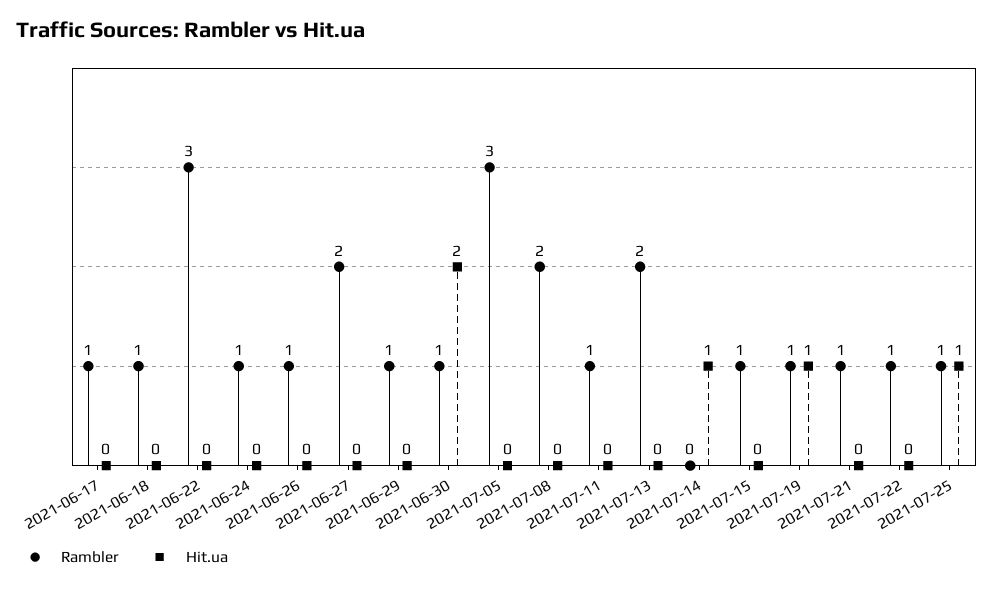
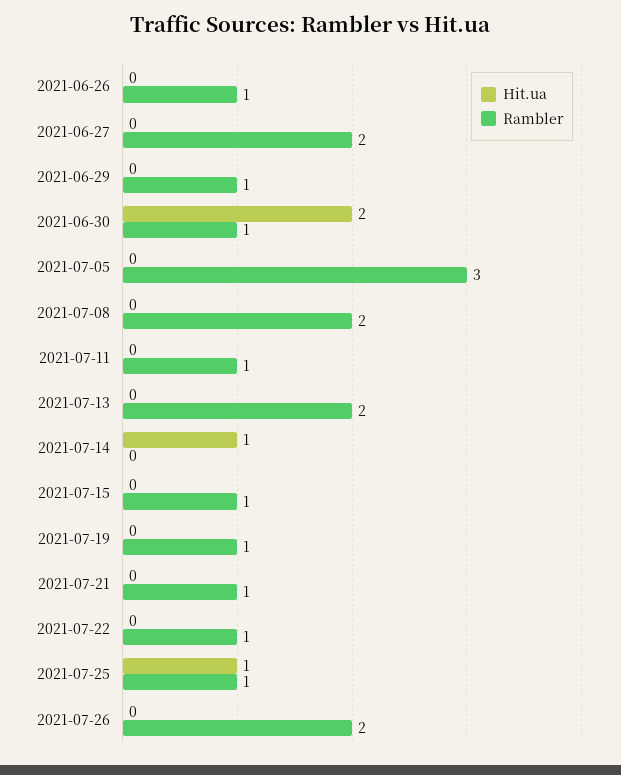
Rambler, 2021-06-17: 1 -> none
Hit.ua, 2021-06-17: 0 -> none
Rambler, 2021-06-18: 1 -> none
Hit.ua, 2021-06-18: 0 -> none
Rambler, 2021-06-22: 3 -> none
Hit.ua, 2021-06-22: 0 -> none
Rambler, 2021-06-24: 1 -> none
Hit.ua, 2021-06-24: 0 -> none
Hit.ua, 2021-07-19: 1 -> 0
Hit.ua, 2021-07-26: none -> 0
Rambler, 2021-07-26: none -> 2

